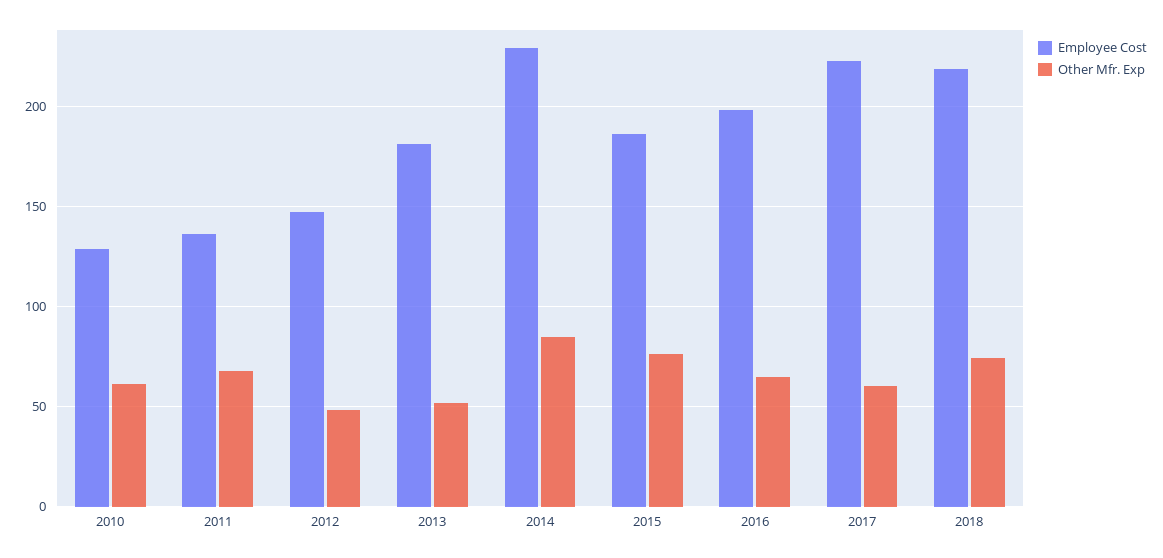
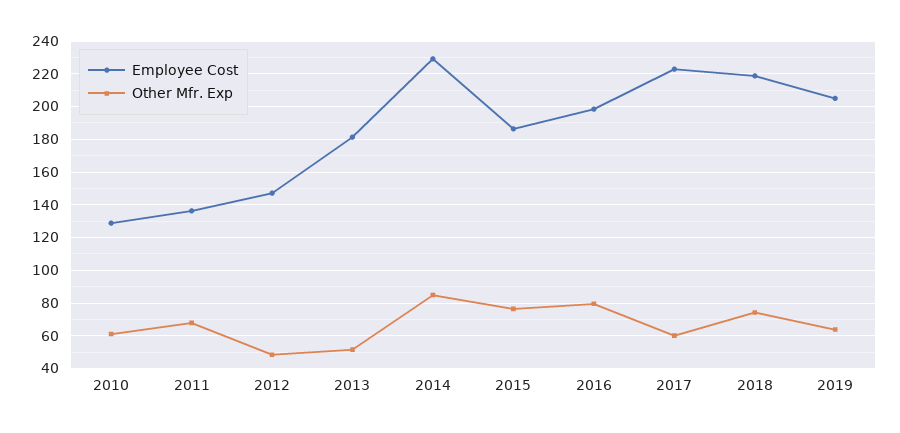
Other Mfr. Exp, 2016: 65 -> 80
Employee Cost, 2019: none -> 205
Other Mfr. Exp, 2019: none -> 65

